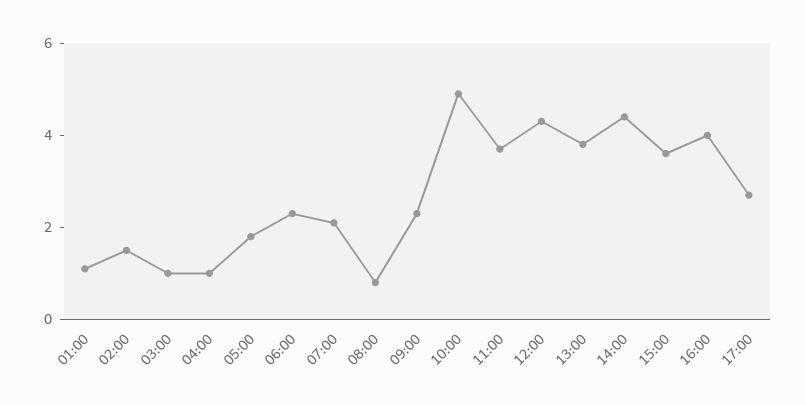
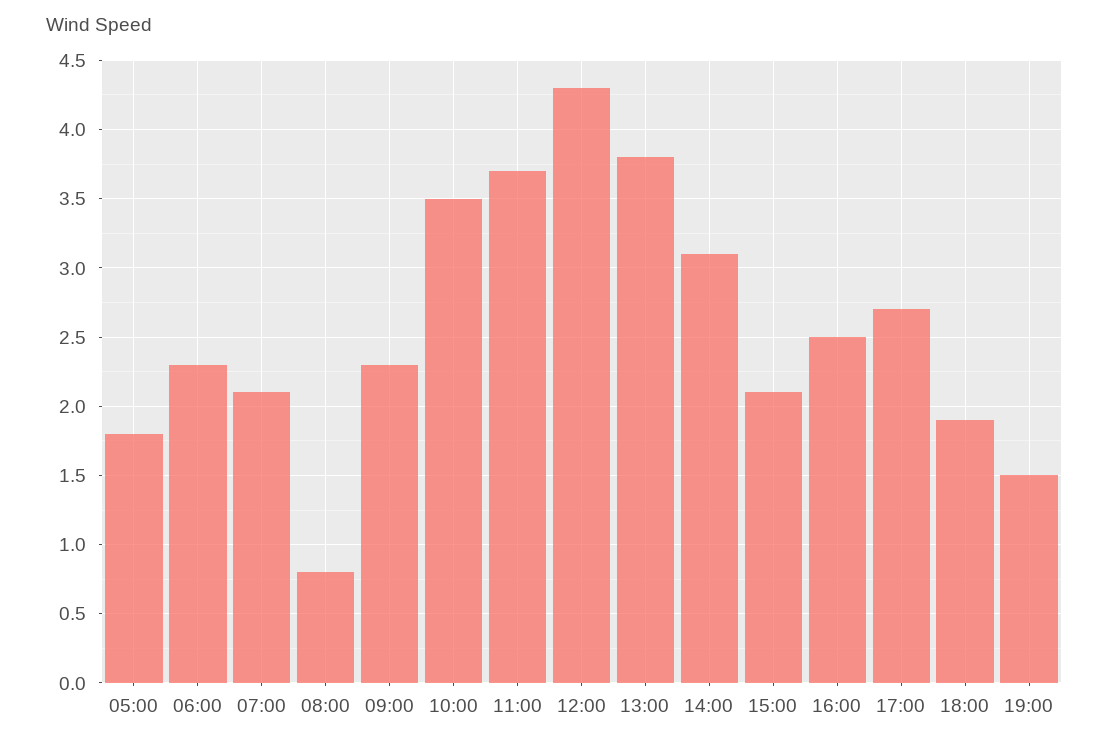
01:00: 1 -> none
02:00: 1.5 -> none
03:00: 1 -> none
04:00: 1 -> none
10:00: 5 -> 3.5
14:00: 4.5 -> 3.1
15:00: 3.5 -> 2.1
16:00: 4 -> 2.5
18:00: none -> 1.9
19:00: none -> 1.5

